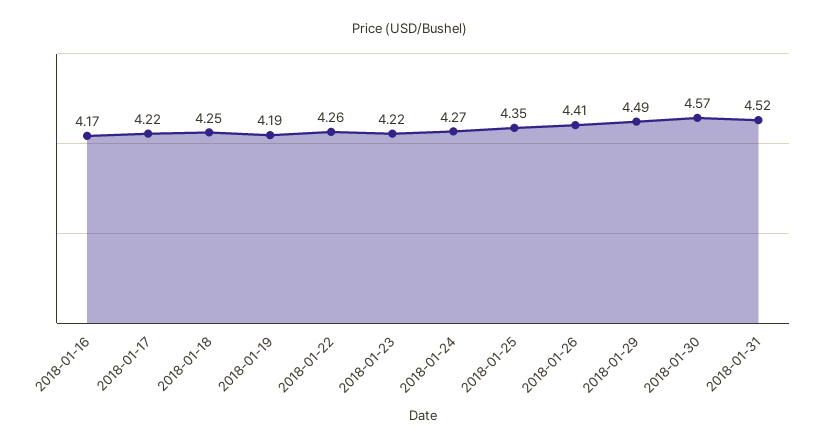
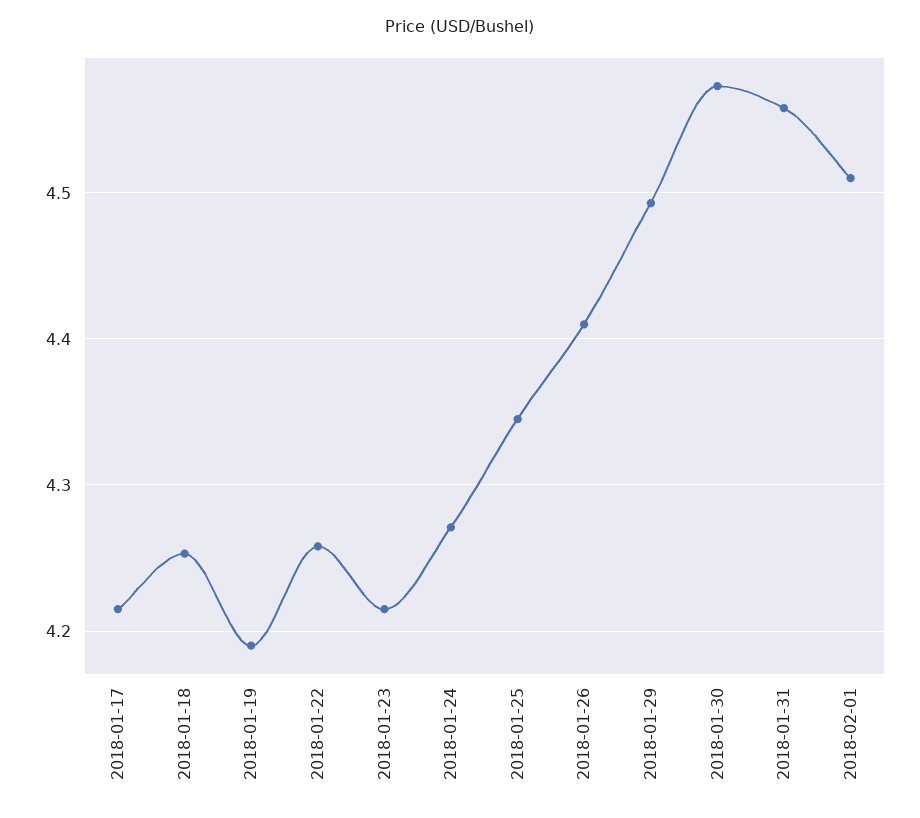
2018-01-16: 4.17 -> none
2018-01-31: 4.52 -> 4.56
2018-02-01: none -> 4.51

